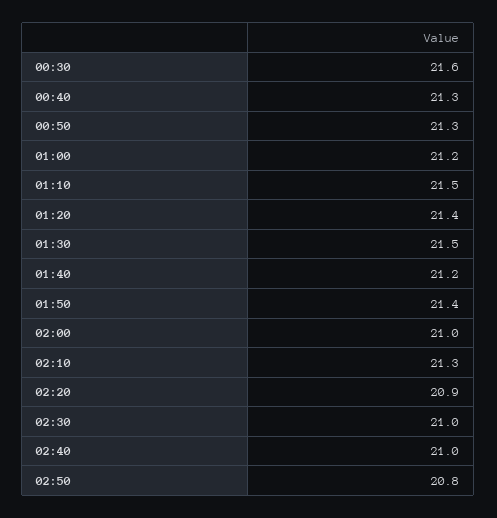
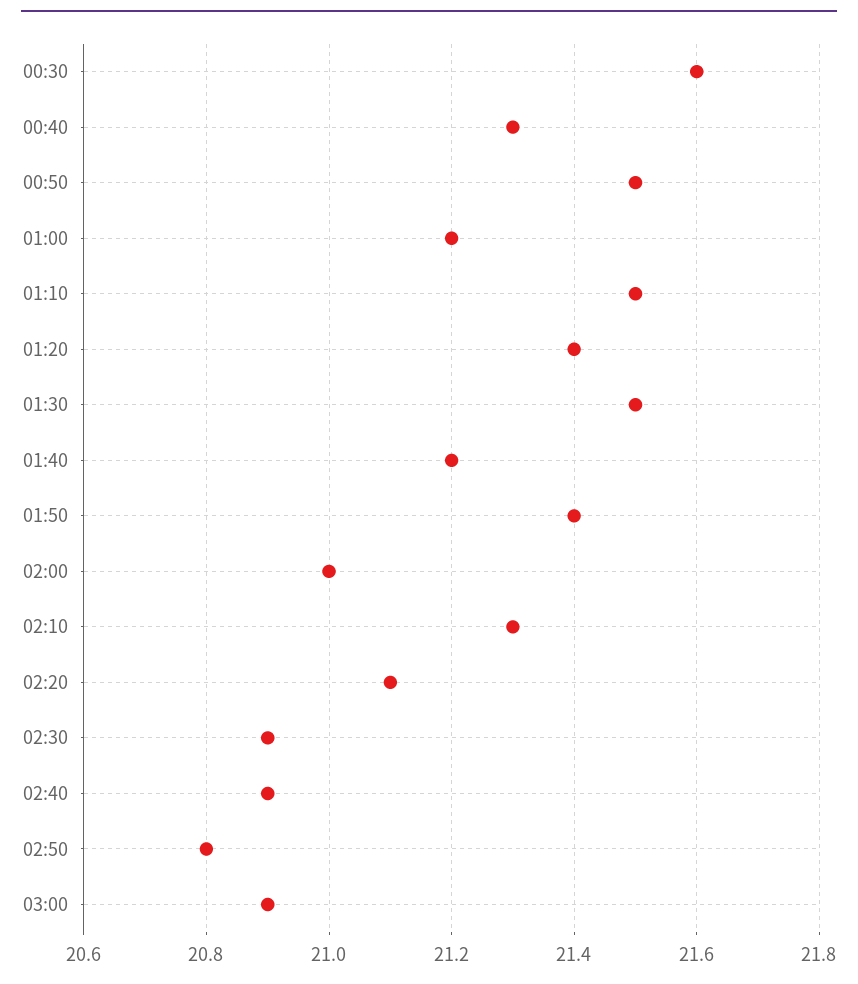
00:50: 21.3 -> 21.5
02:20: 20.9 -> 21.1
02:30: 21 -> 20.9
02:40: 21 -> 20.9
03:00: none -> 20.9

